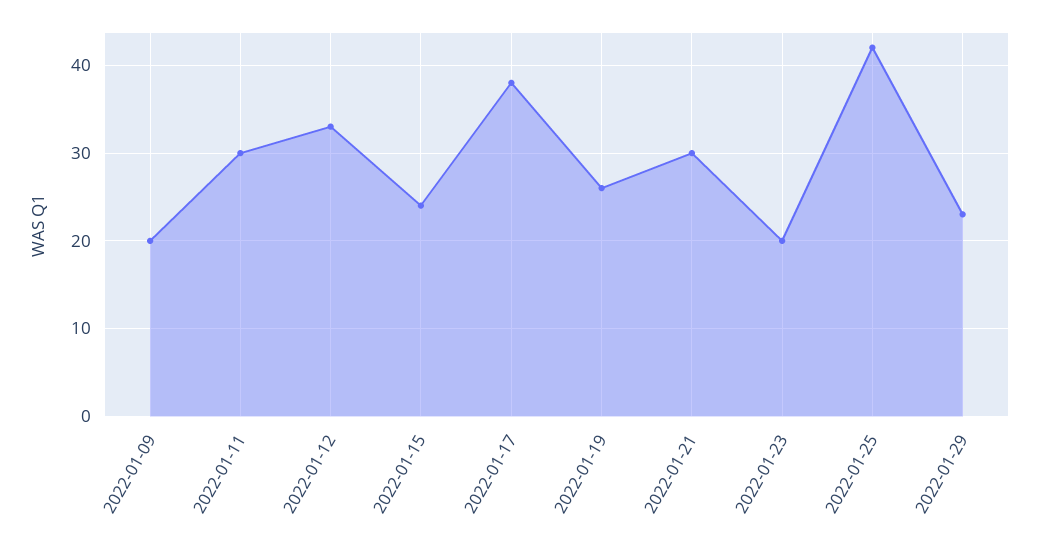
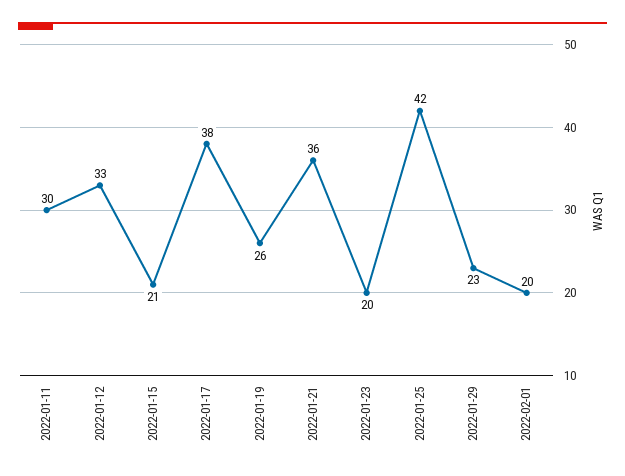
2022-01-09: 20 -> none
2022-01-15: 24 -> 21
2022-01-21: 30 -> 36
2022-02-01: none -> 20

